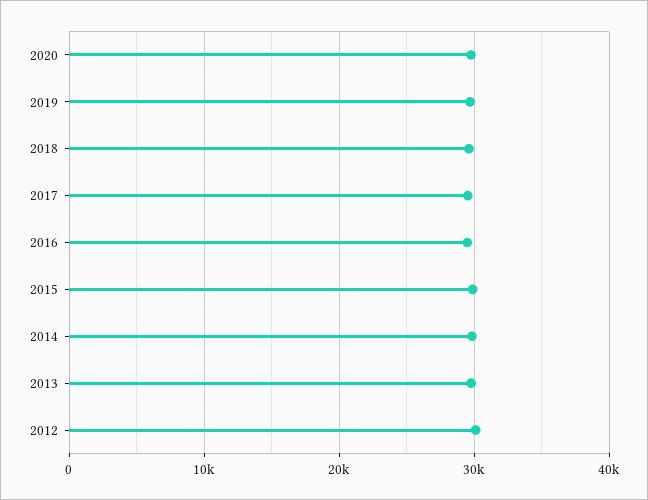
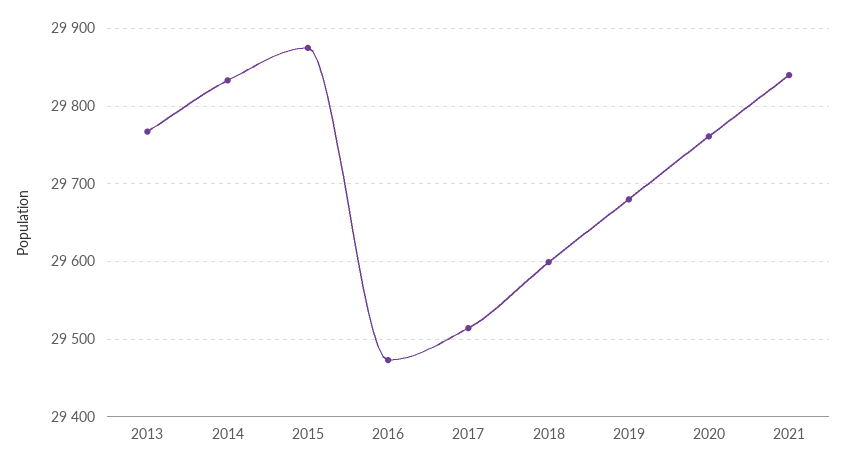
2012: 30000 -> none
2021: none -> 29840

